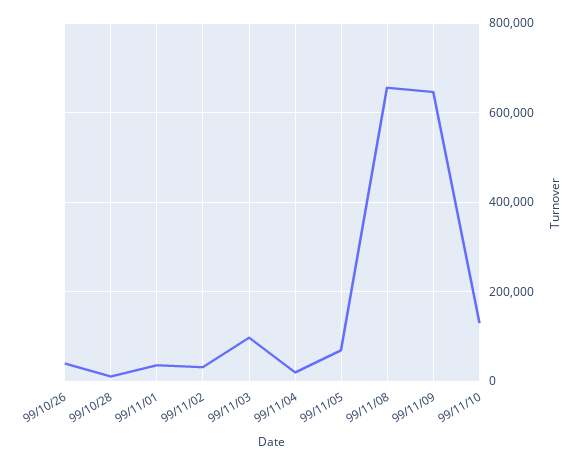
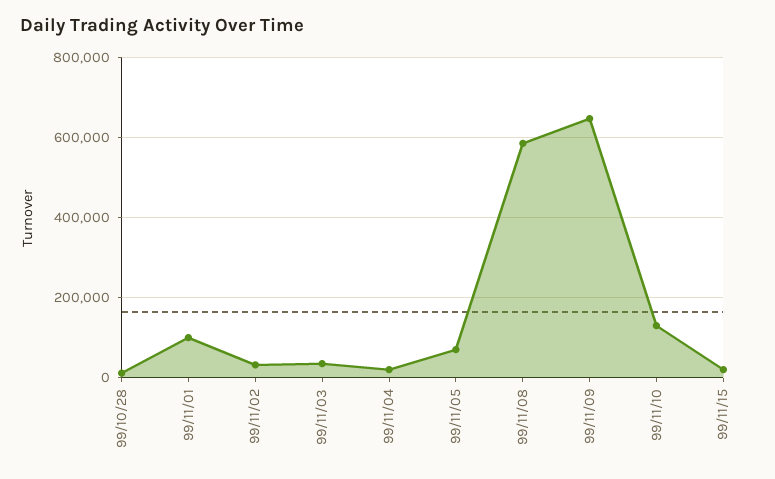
99/10/26: 40000 -> none
99/11/01: 40000 -> 100000
99/11/03: 100000 -> 40000
99/11/08: 660000 -> 580000
99/11/15: none -> 20000

